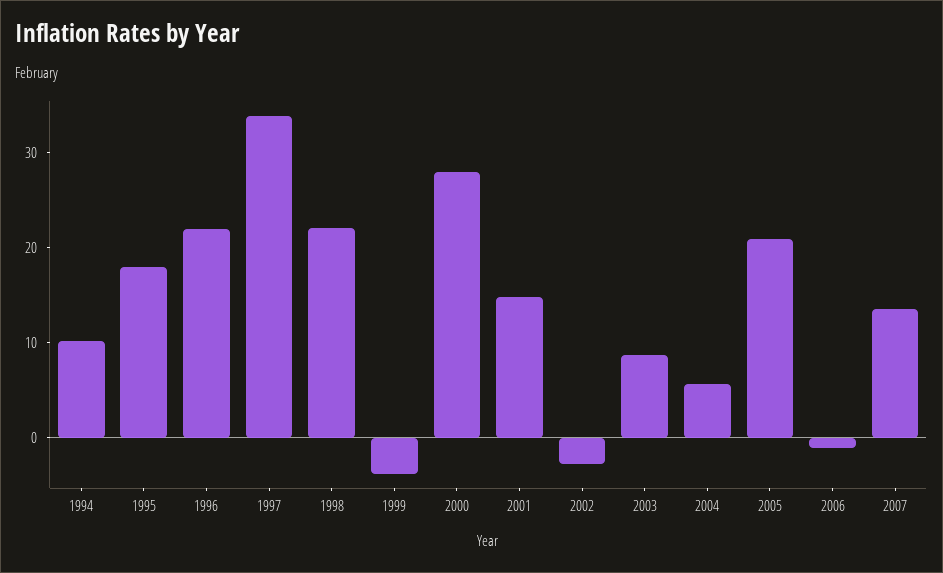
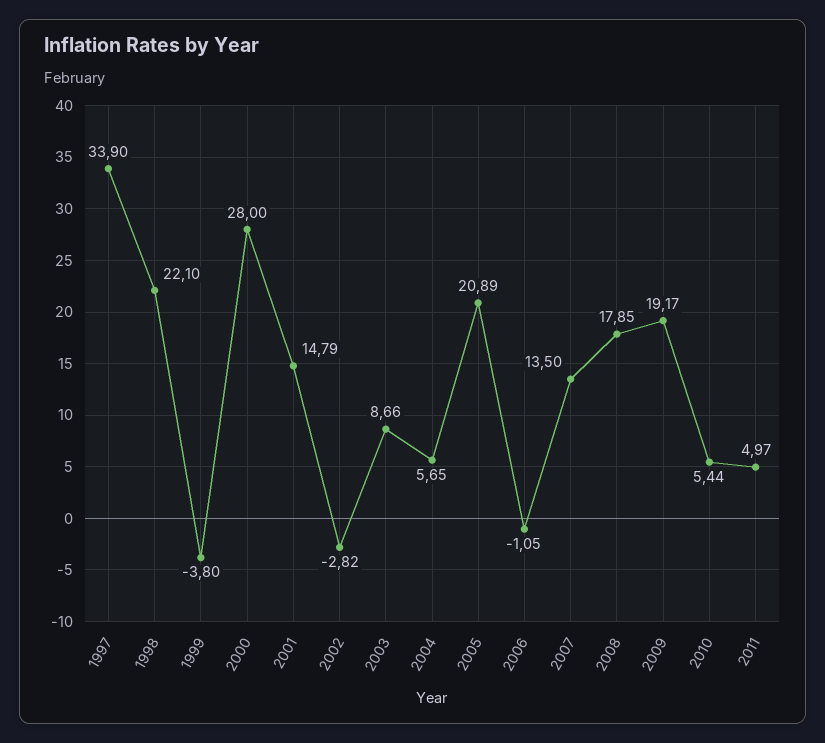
1994: 10 -> none
1995: 18 -> none
1996: 22 -> none
2008: none -> 17.85
2009: none -> 19.17
2010: none -> 5.44
2011: none -> 4.97

